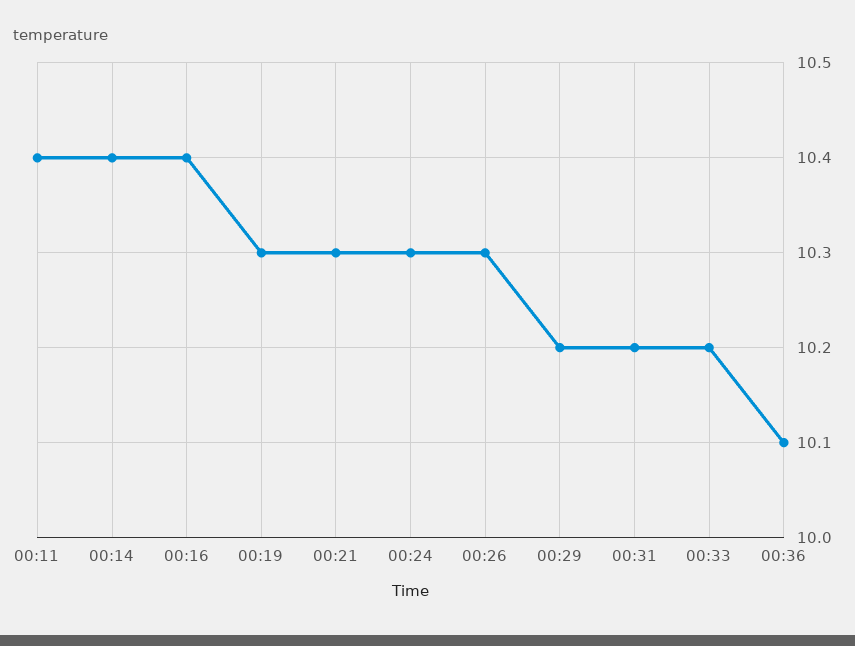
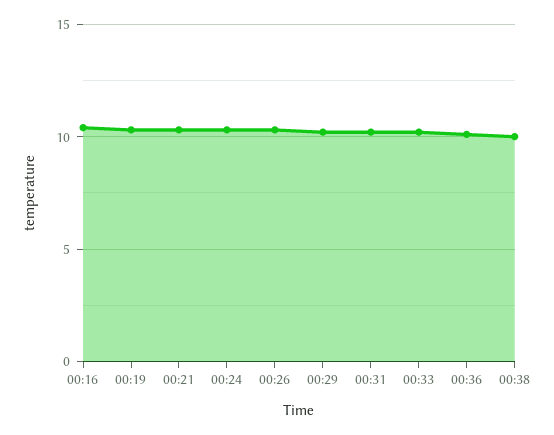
00:11: 10.4 -> none
00:14: 10.4 -> none
00:38: none -> 10

